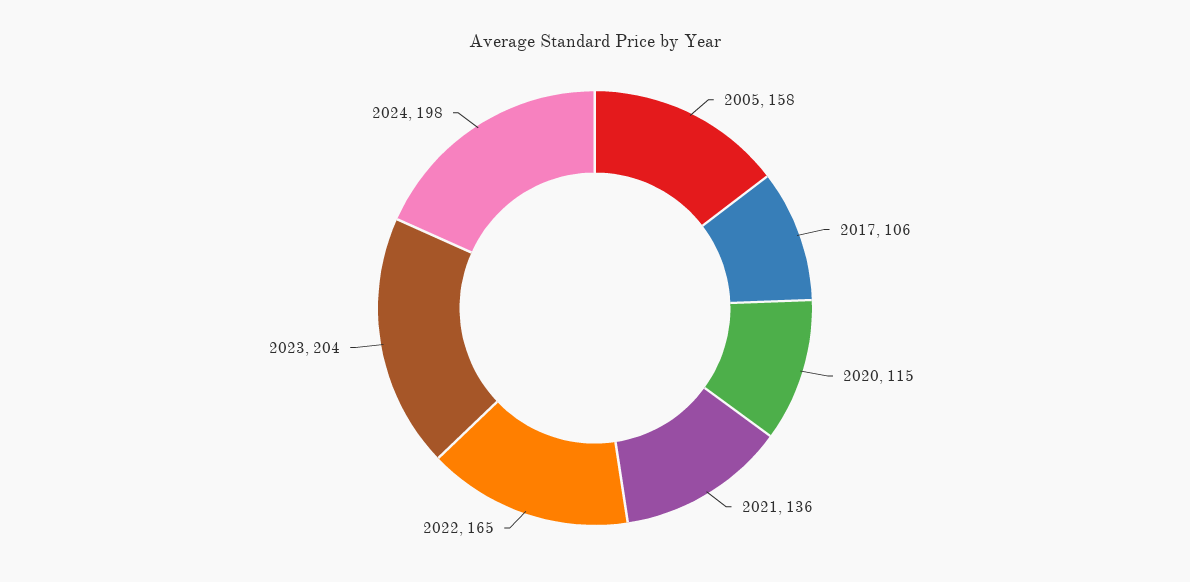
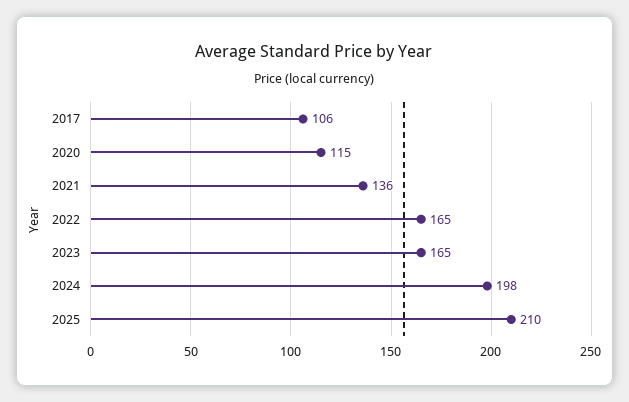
2005: 158 -> none
2023: 204 -> 165
2025: none -> 210

